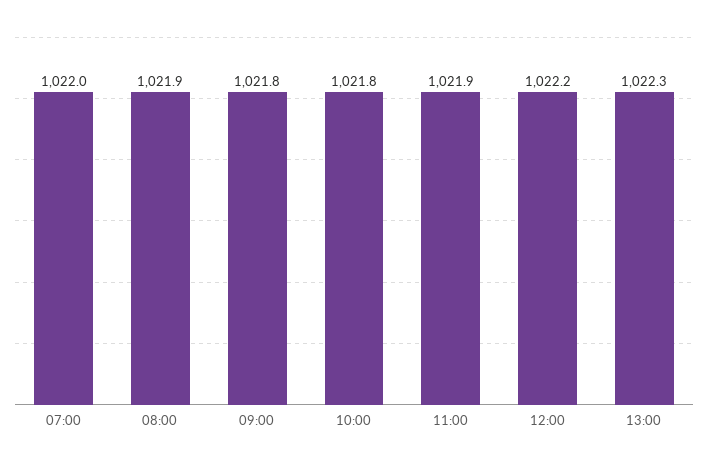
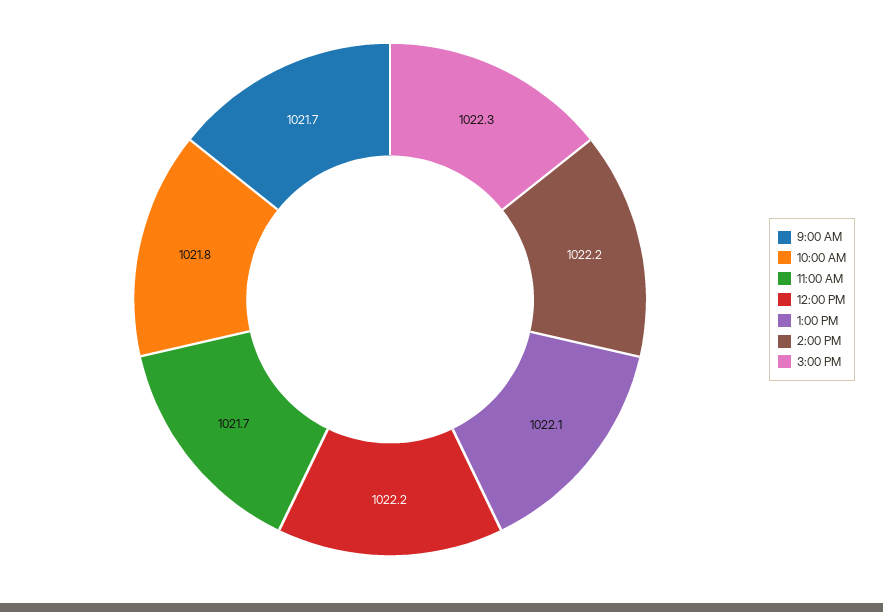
07:00: 1022 -> none
08:00: 1021.9 -> none
09:00: 1021.8 -> 1021.7
11:00: 1021.9 -> 1021.7
13:00: 1022.3 -> 1022.1
2:00 PM: none -> 1022.2
3:00 PM: none -> 1022.3

